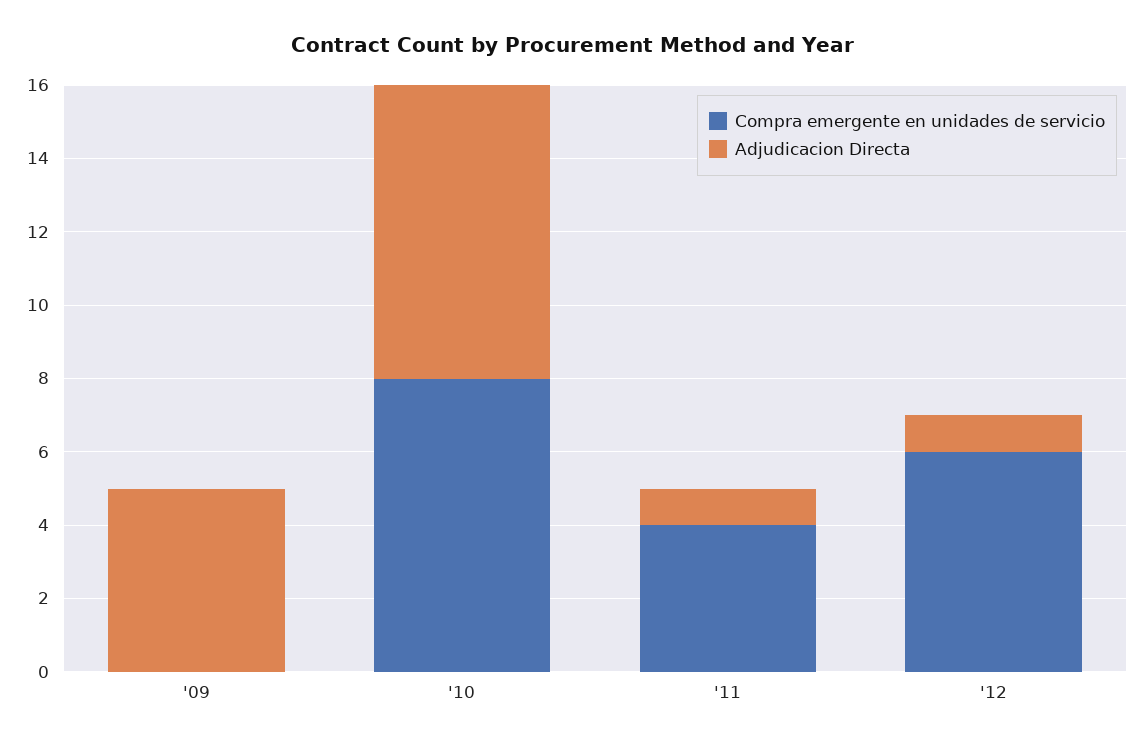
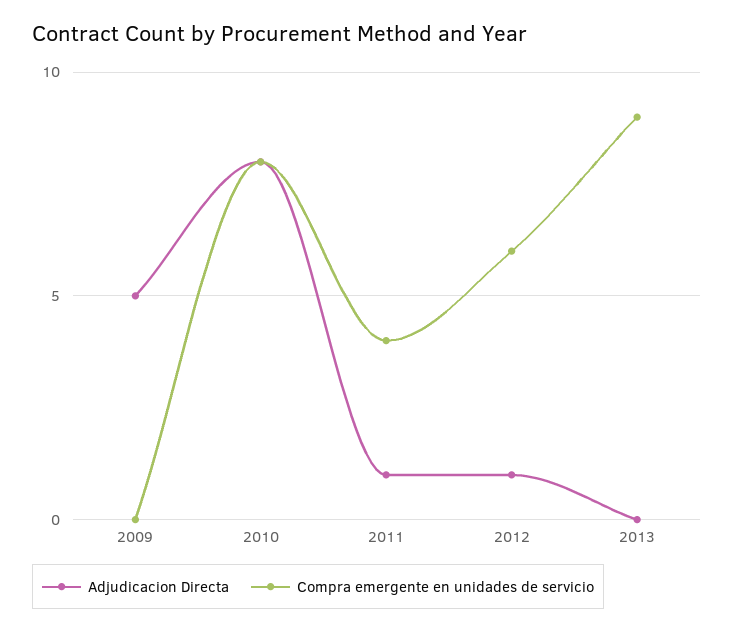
Adjudicacion Directa, 2013: none -> 0
Compra emergente en unidades de servicio, 2013: none -> 9

